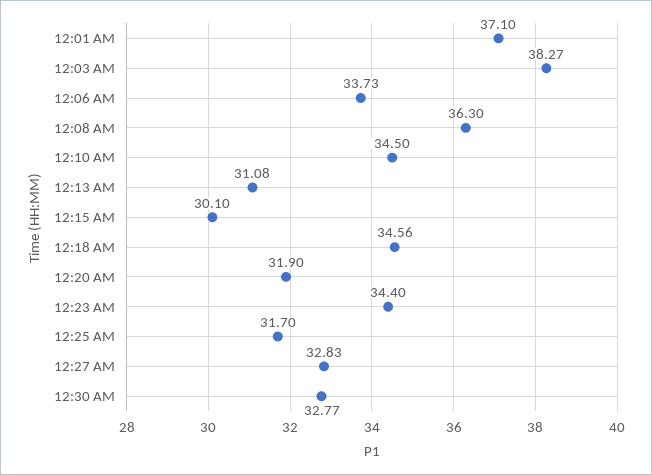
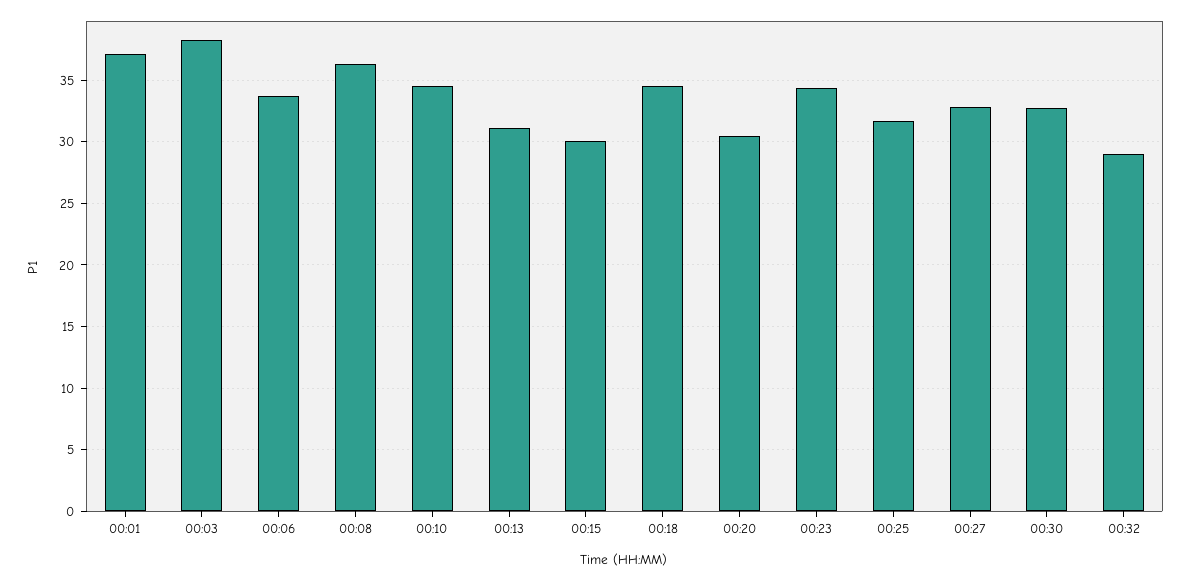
12:20 AM: 31.9 -> 30.5
00:32: none -> 29

